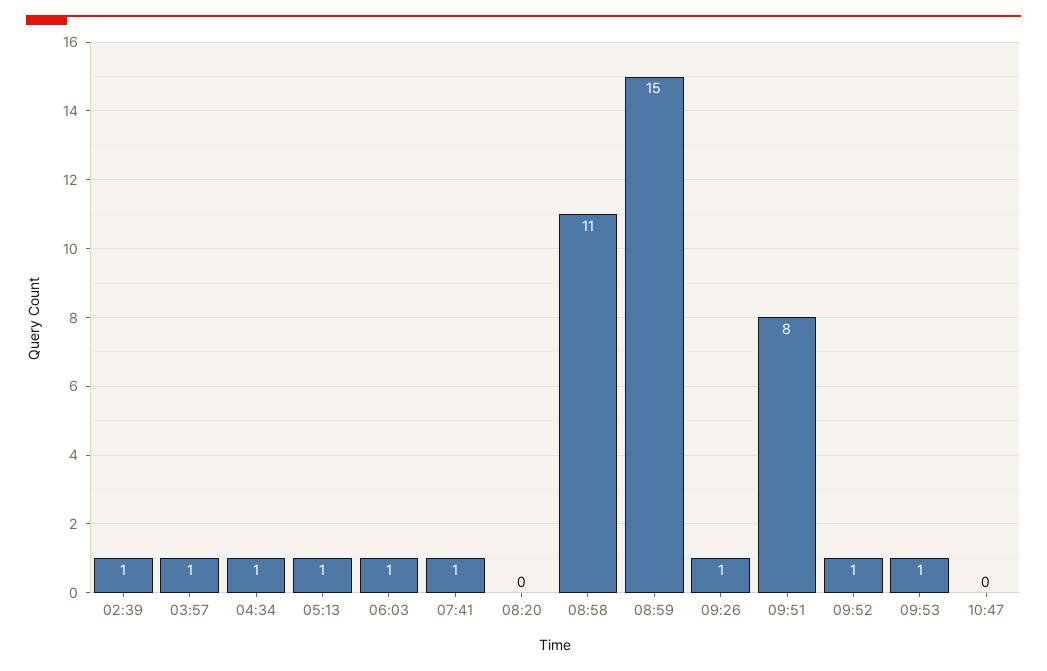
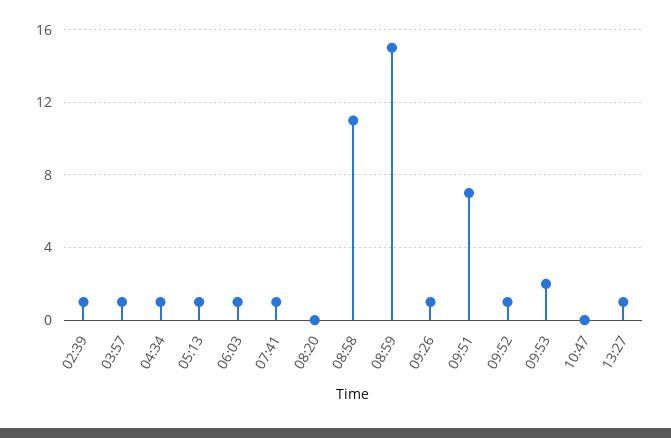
09:51: 8 -> 7
09:53: 1 -> 2
13:27: none -> 1

